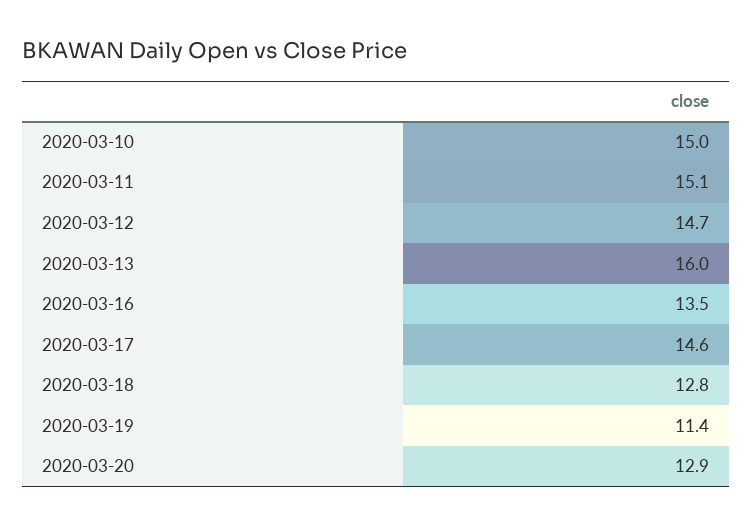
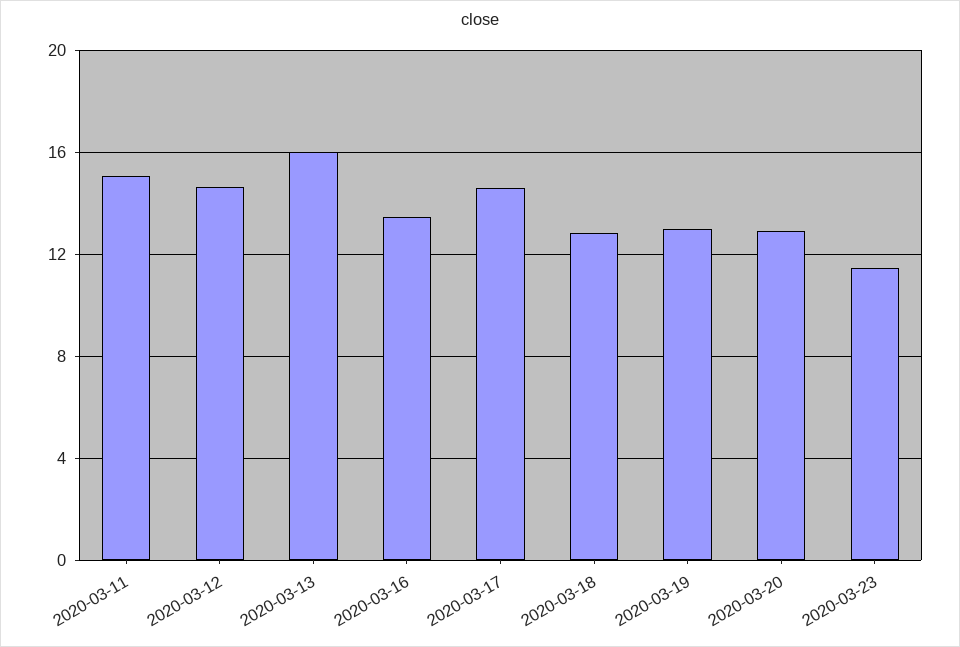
2020-03-10: 15 -> none
2020-03-19: 11.4 -> 13
2020-03-23: none -> 11.5

